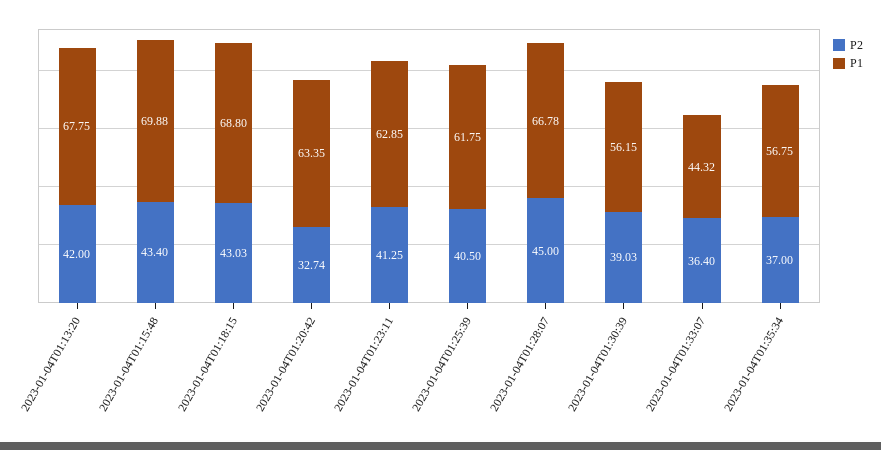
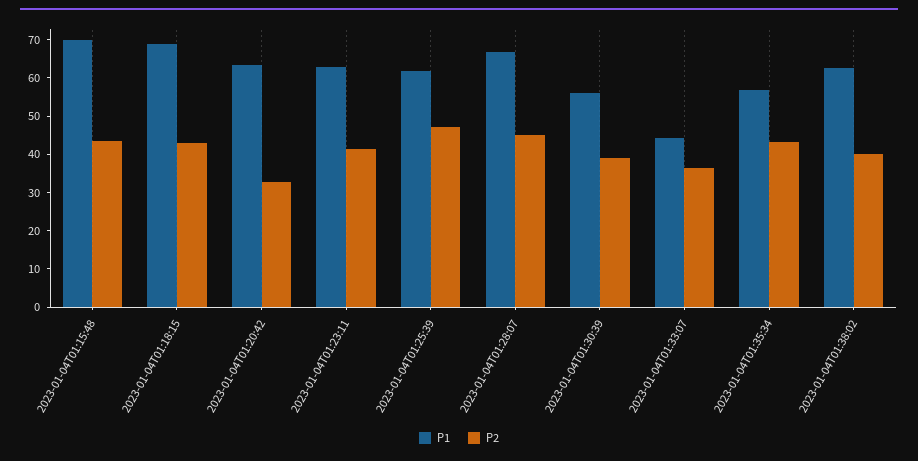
P2, 2023-01-04T01:13:20: 42 -> none
P1, 2023-01-04T01:13:20: 67.75 -> none
P2, 2023-01-04T01:25:39: 40.5 -> 47.5
P2, 2023-01-04T01:35:34: 37 -> 42.5
P1, 2023-01-04T01:38:02: none -> 62.5
P2, 2023-01-04T01:38:02: none -> 40

